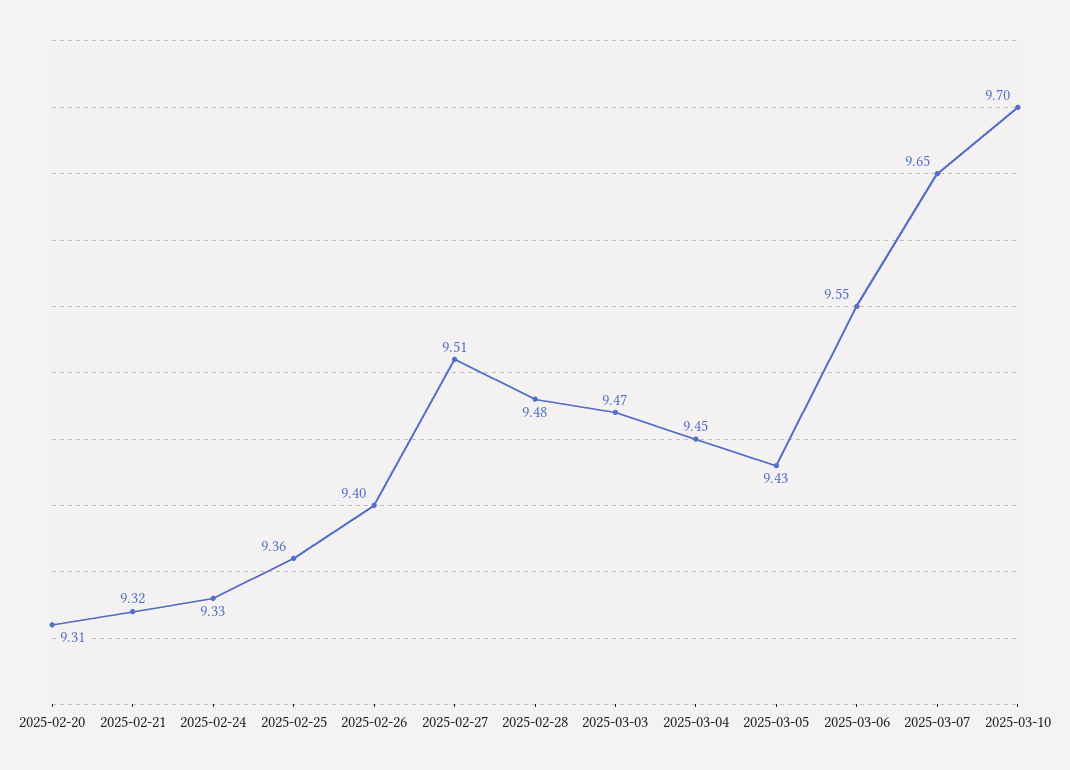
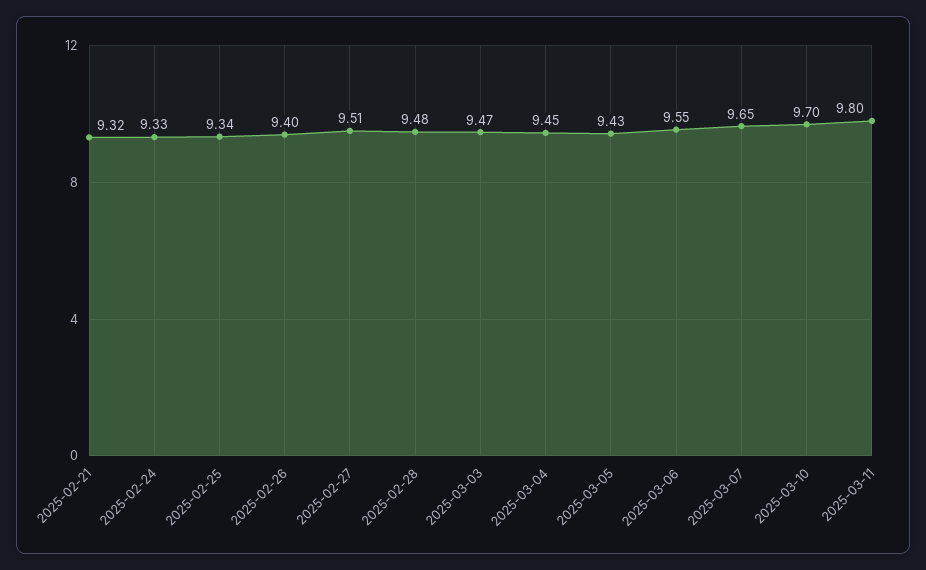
2025-02-20: 9.31 -> none
2025-02-25: 9.36 -> 9.34
2025-03-11: none -> 9.8

